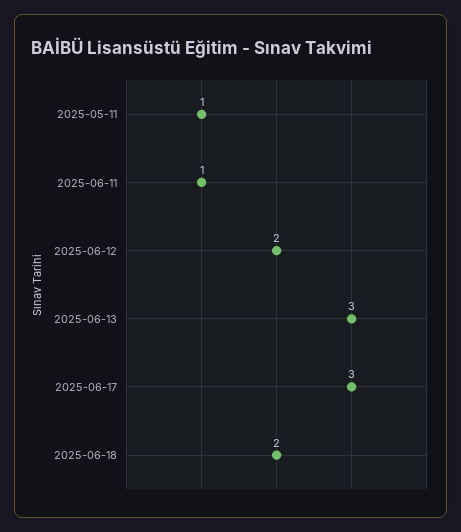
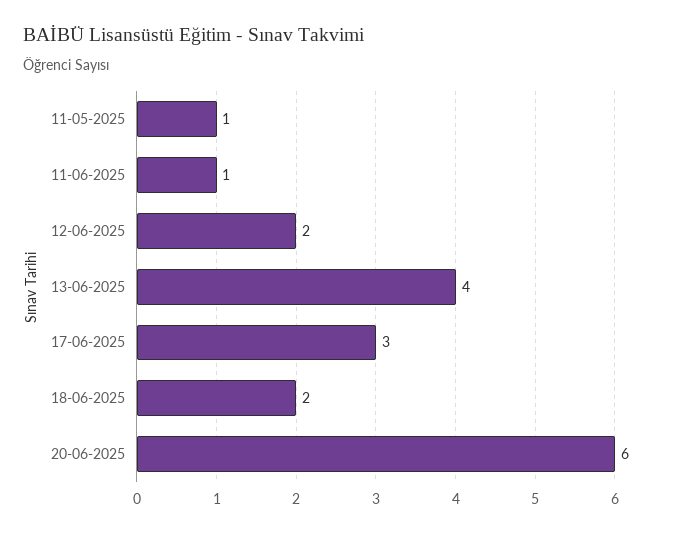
2025-06-13: 3 -> 4
20-06-2025: none -> 6

